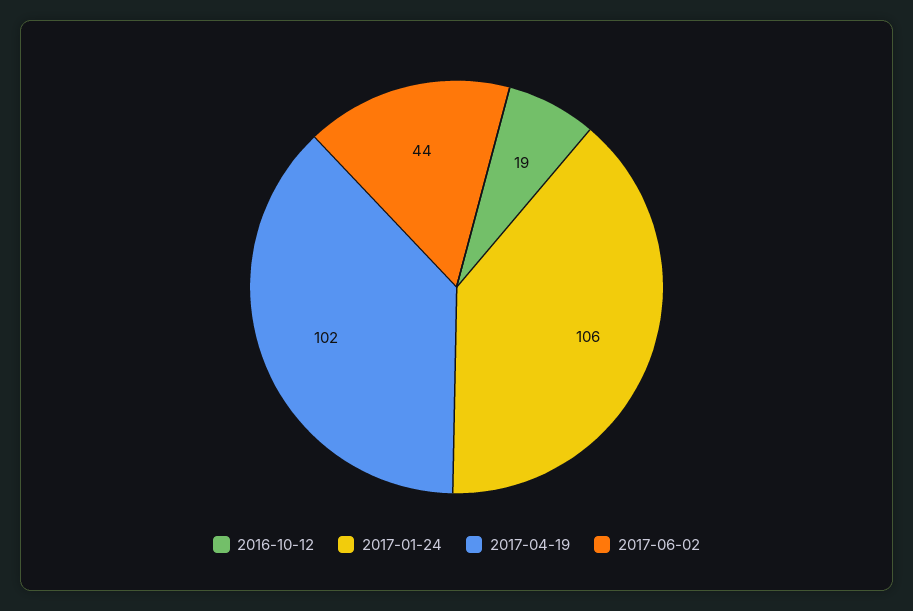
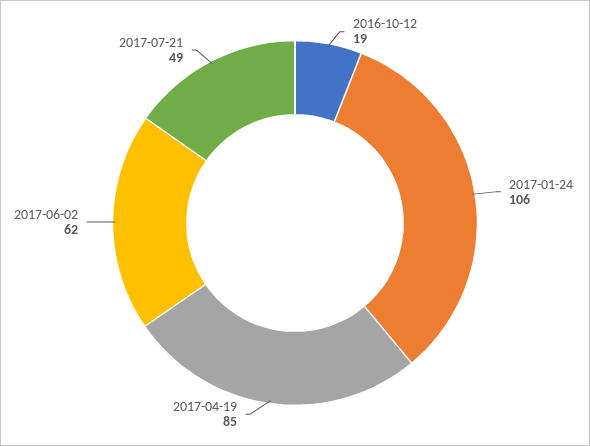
2017-04-19: 102 -> 85
2017-06-02: 44 -> 62
2017-07-21: none -> 49

